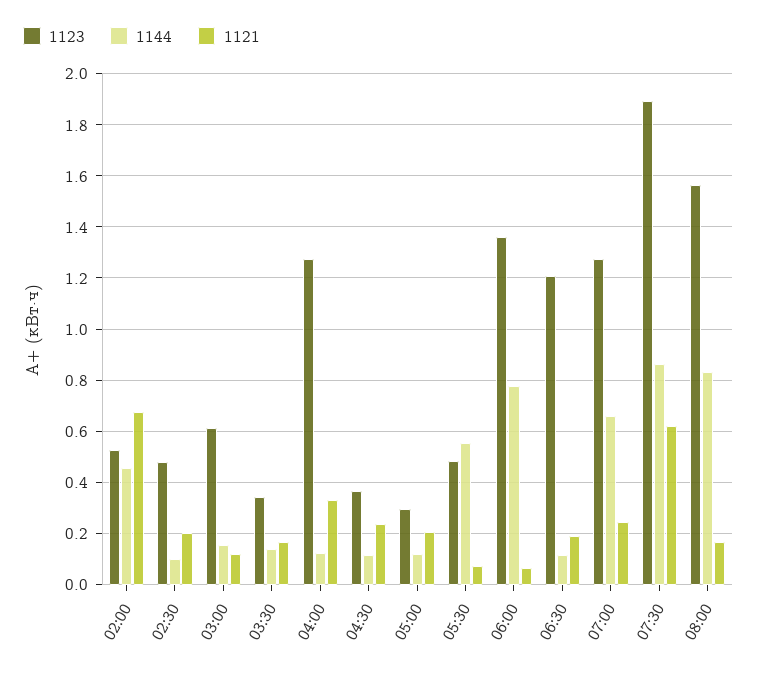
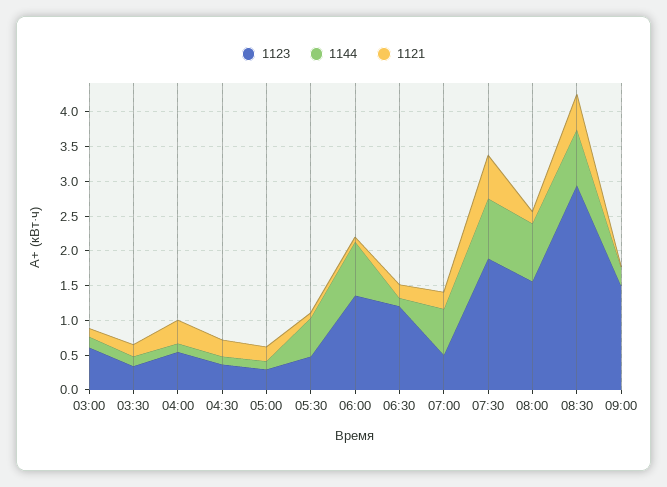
1123, 02:00: 0.525 -> none
1144, 02:00: 0.45 -> none
1121, 02:00: 0.675 -> none
1123, 02:30: 0.475 -> none
1144, 02:30: 0.1 -> none
1121, 02:30: 0.2 -> none
1123, 04:00: 1.275 -> 0.5
1123, 07:00: 1.275 -> 0.5
1123, 08:30: none -> 3
1144, 08:30: none -> 0.75
1121, 08:30: none -> 0.5
1123, 09:00: none -> 1.5
1144, 09:00: none -> 0.25
1121, 09:00: none -> 0

